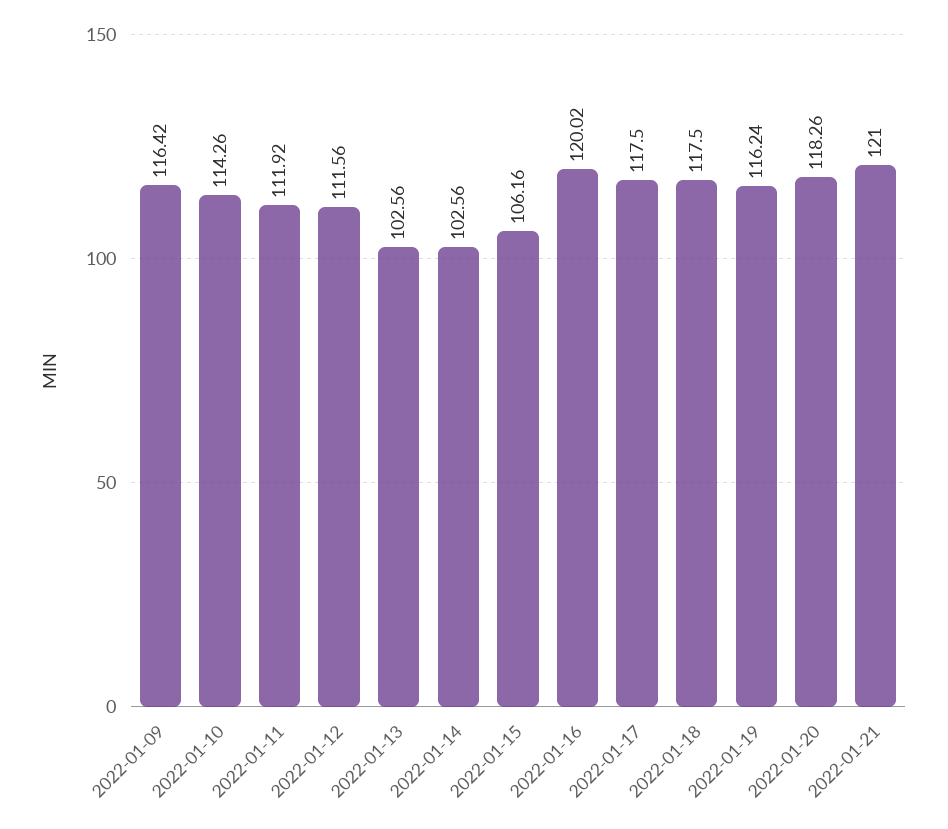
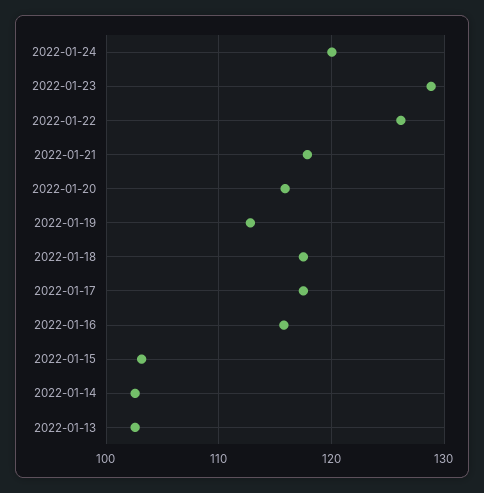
2022-01-09: 116.42 -> none
2022-01-10: 114.26 -> none
2022-01-11: 111.92 -> none
2022-01-12: 111.56 -> none
2022-01-15: 106.16 -> 103
2022-01-16: 120.02 -> 116
2022-01-19: 116.24 -> 113
2022-01-20: 118.26 -> 116
2022-01-21: 121 -> 118
2022-01-24: none -> 120
2022-01-23: none -> 129
2022-01-22: none -> 126

